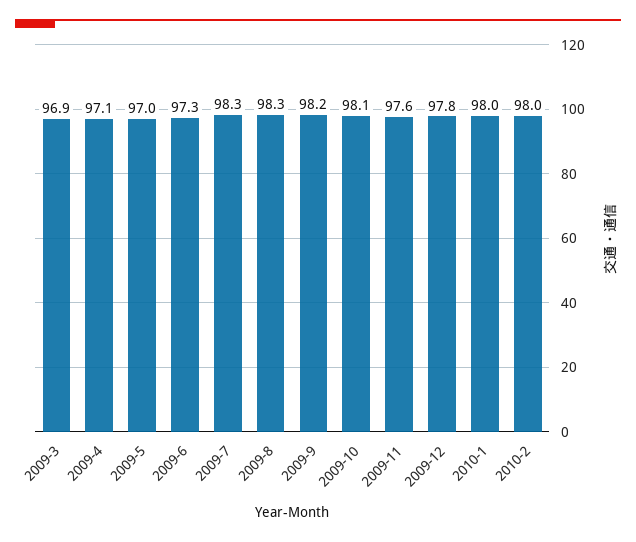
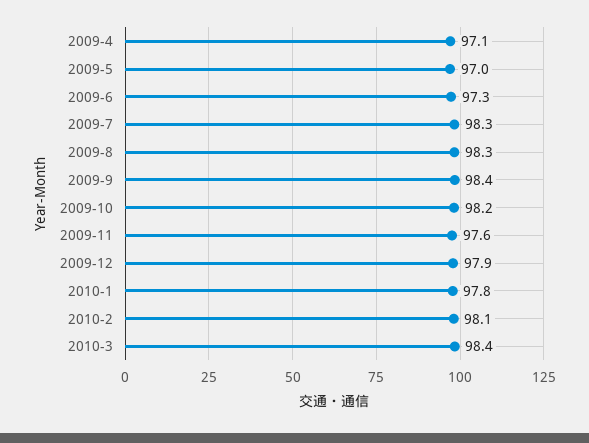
2009-3: 96.9 -> none
2009-9: 98.2 -> 98.4
2009-10: 98.1 -> 98.2
2009-12: 97.8 -> 97.9
2010-1: 98 -> 97.8
2010-2: 98 -> 98.1
2010-3: none -> 98.4

